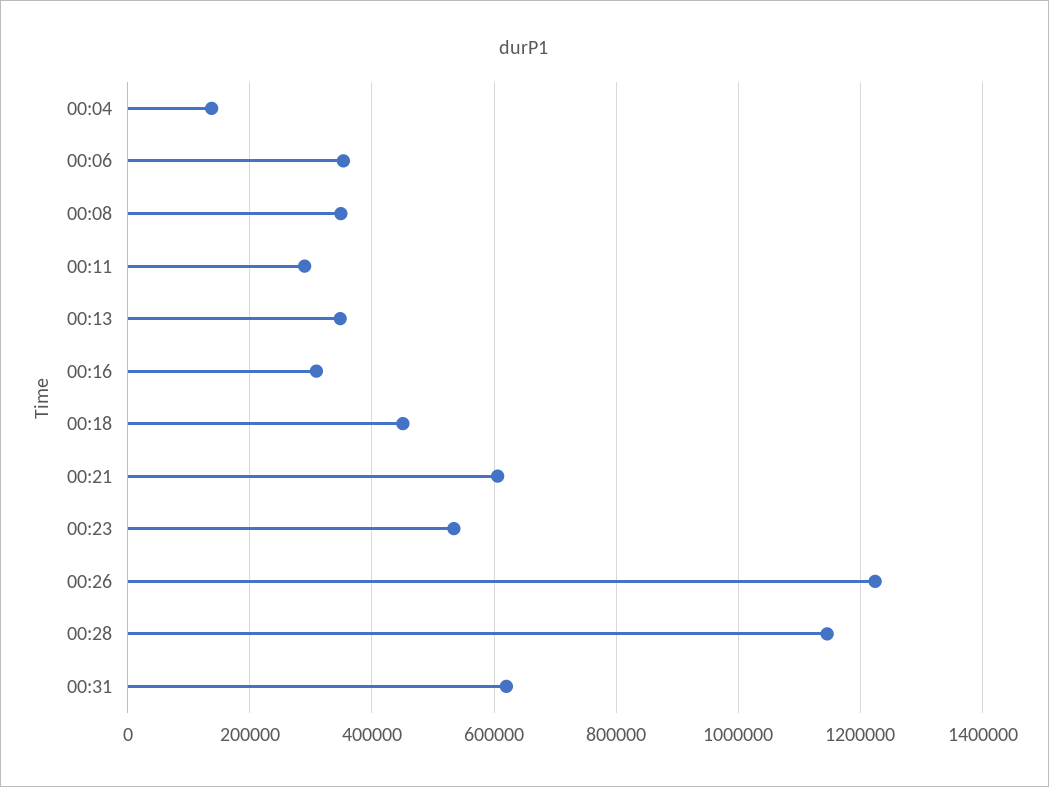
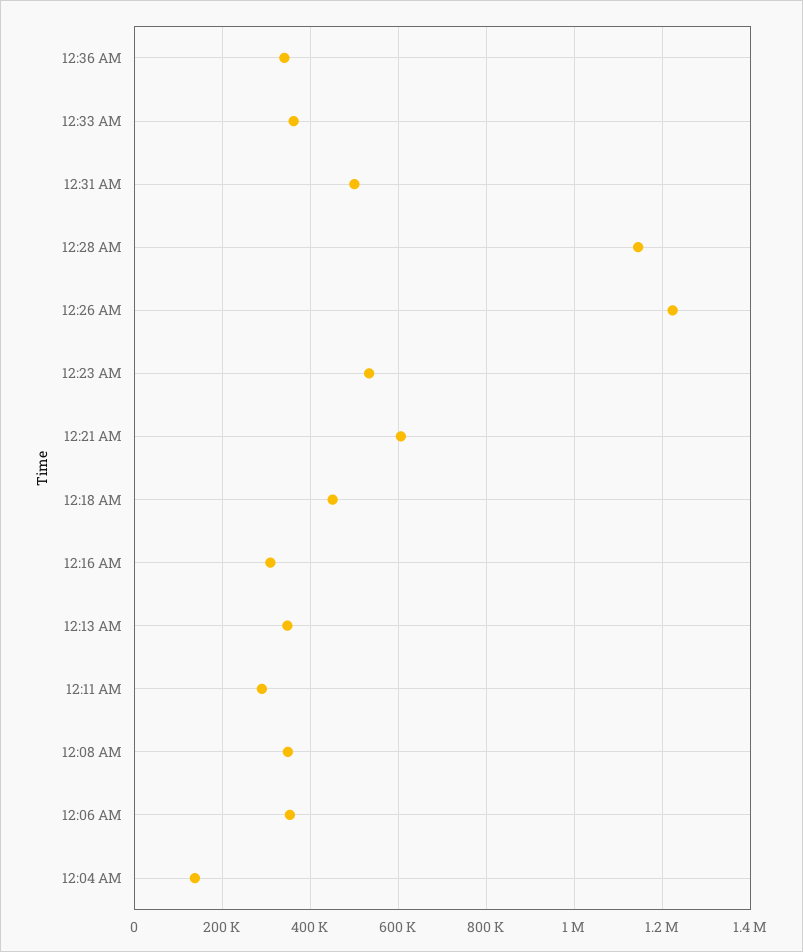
00:31: 620000 -> 500000
12:36 AM: none -> 340000
12:33 AM: none -> 360000

